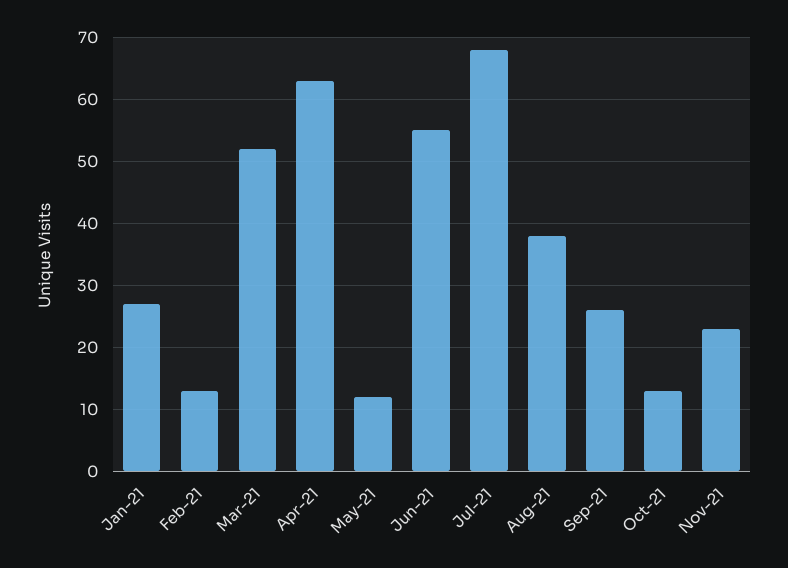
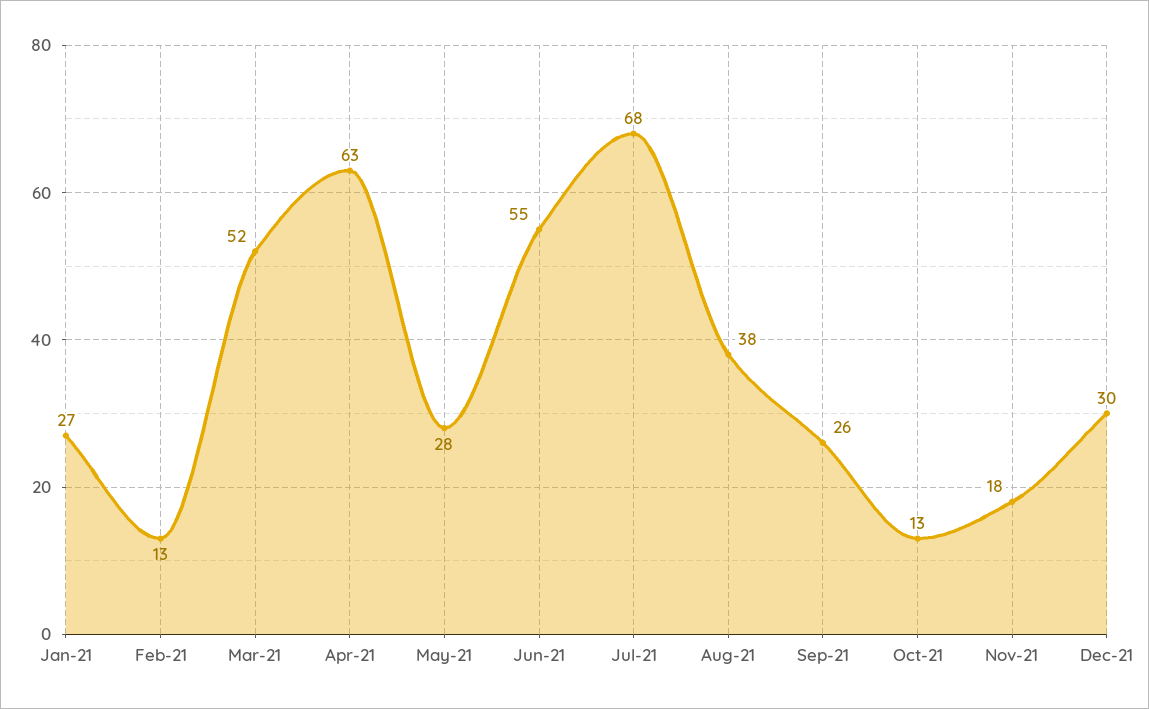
May-21: 12 -> 28
Nov-21: 23 -> 18
Dec-21: none -> 30

